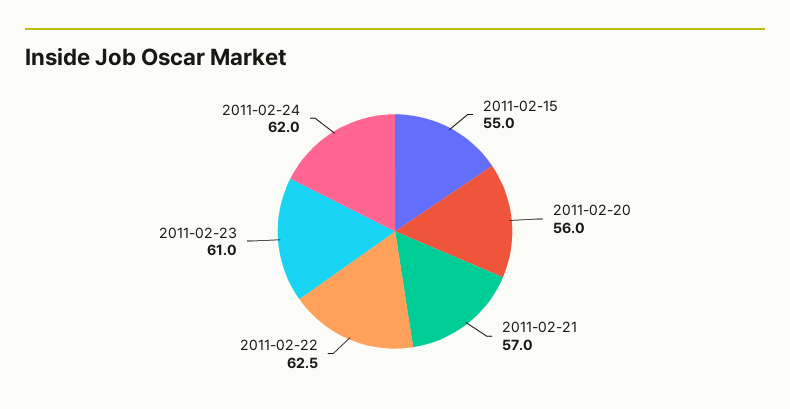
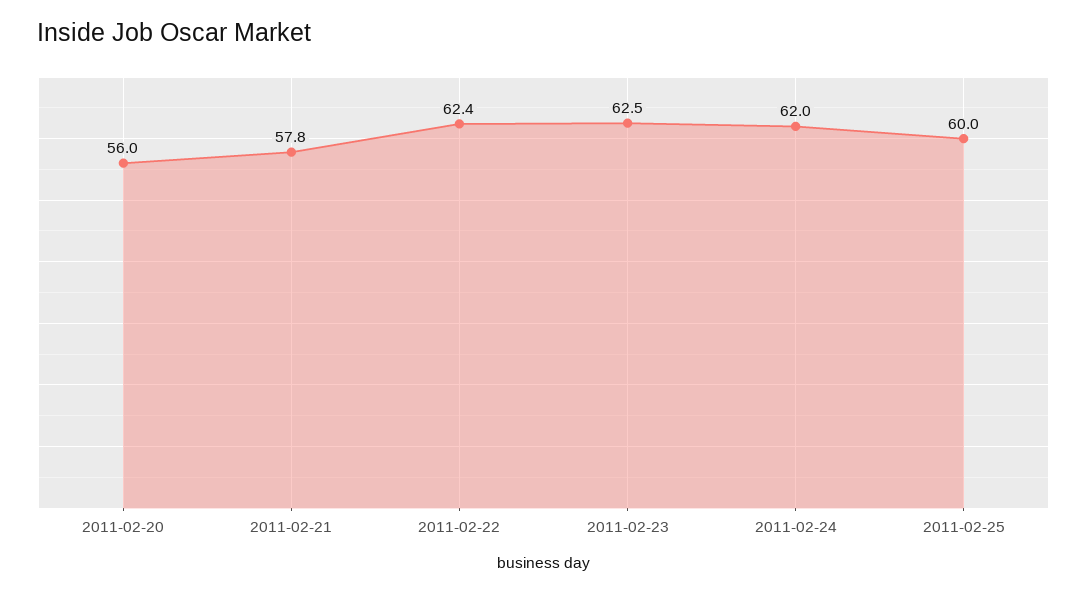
2011-02-15: 55 -> none
2011-02-21: 57 -> 57.8
2011-02-22: 62.5 -> 62.4
2011-02-23: 61 -> 62.5
2011-02-25: none -> 60

